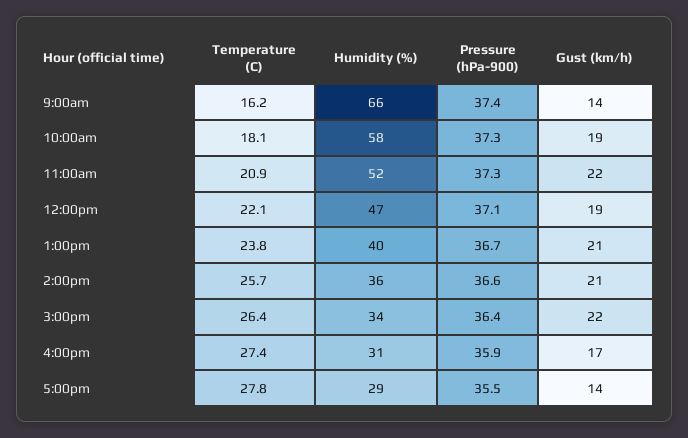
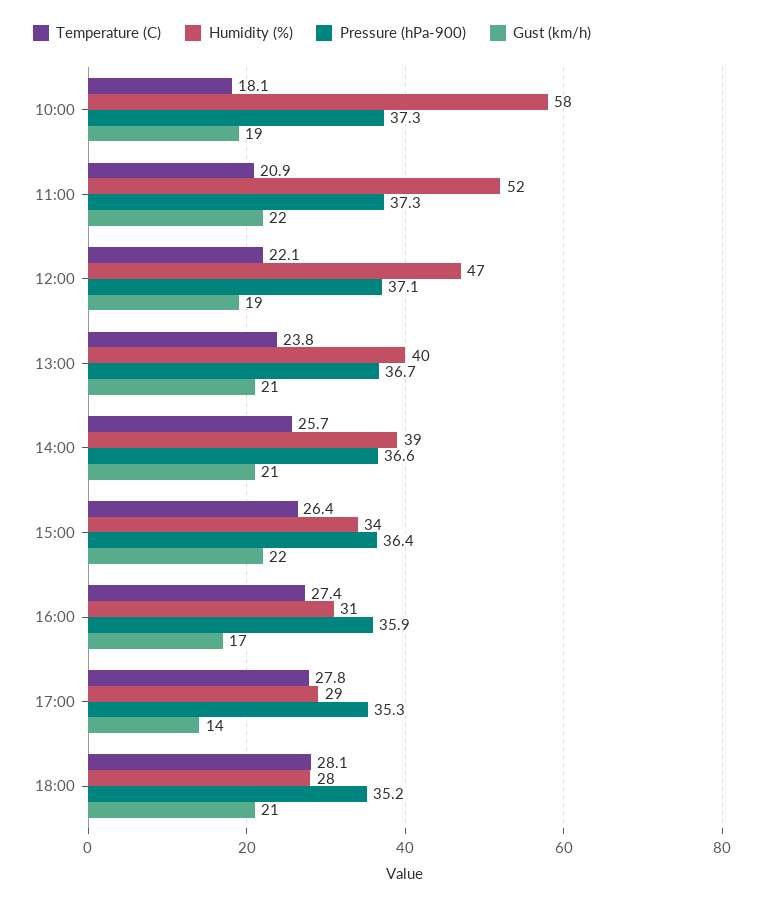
Temperature (C), 9:00am: 16.2 -> none
Humidity (%), 9:00am: 66 -> none
Pressure (hPa-900), 9:00am: 37.4 -> none
Gust (km/h), 9:00am: 14 -> none
Humidity (%), 2:00pm: 36 -> 39
Pressure (hPa-900), 5:00pm: 35.5 -> 35.3
Temperature (C), 18:00: none -> 28.1
Humidity (%), 18:00: none -> 28
Pressure (hPa-900), 18:00: none -> 35.2
Gust (km/h), 18:00: none -> 21

